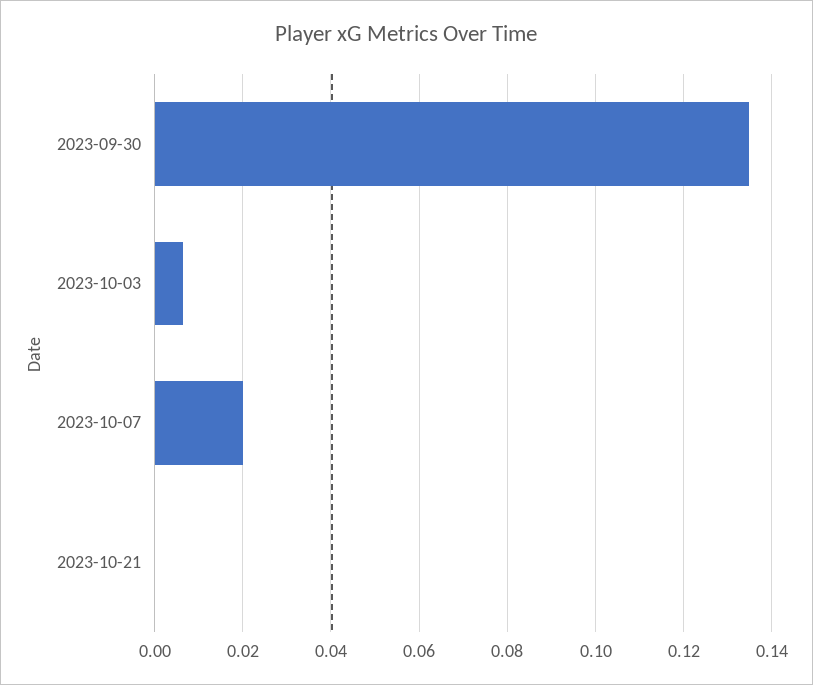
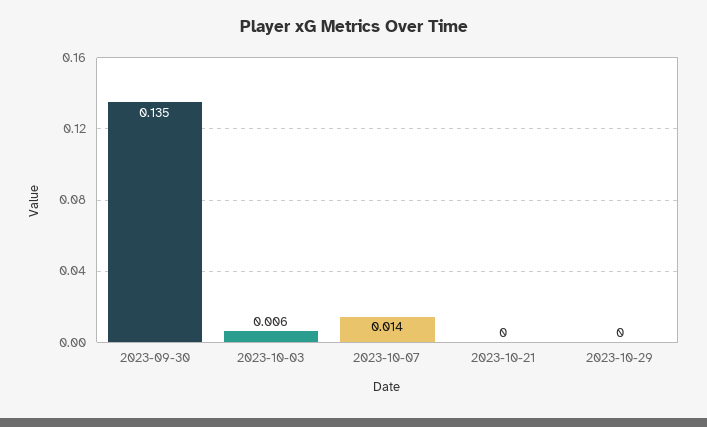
2023-10-07: 0.02 -> 0.014
2023-10-29: none -> 0

